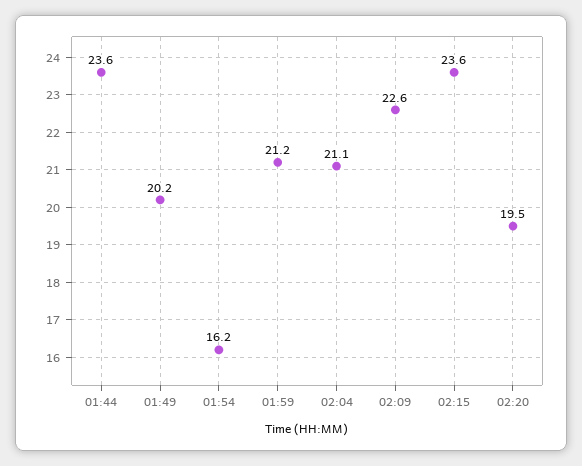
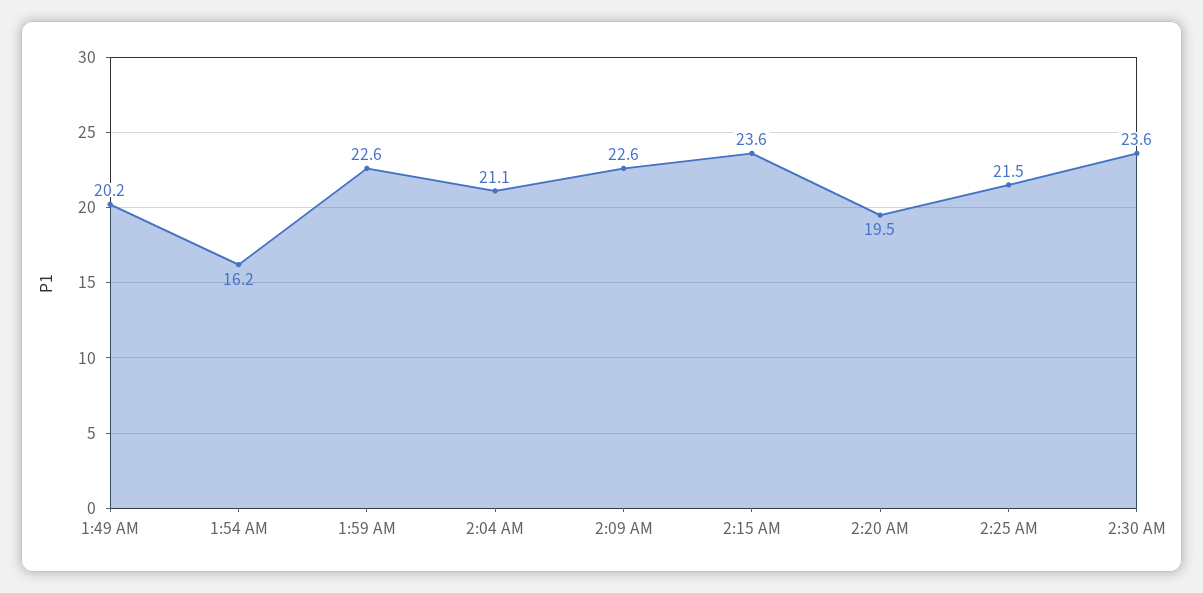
01:44: 23.6 -> none
01:59: 21.2 -> 22.6
2:25 AM: none -> 21.5
2:30 AM: none -> 23.6

